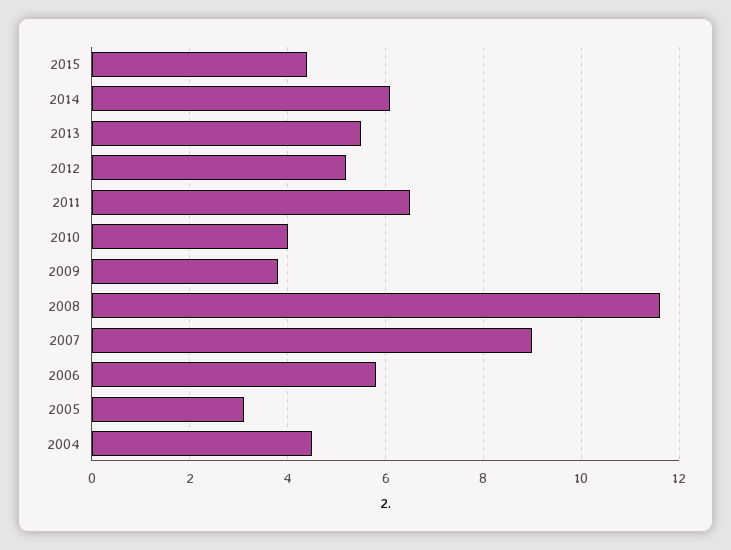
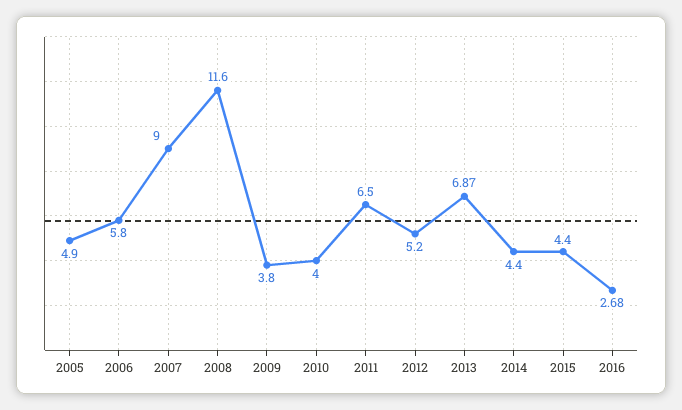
2014: 6 -> 4.4
2013: 5.5 -> 6.87
2005: 3 -> 4.9
2004: 4.5 -> none
2016: none -> 2.68

